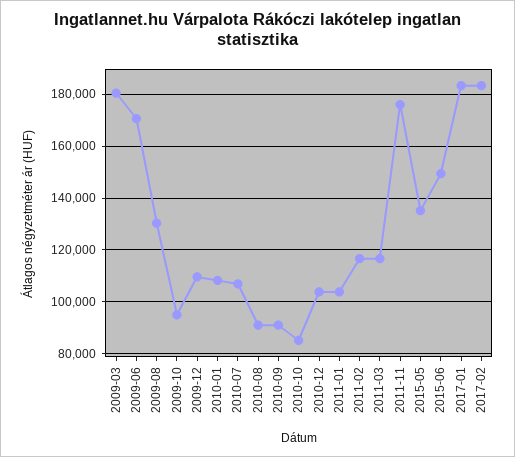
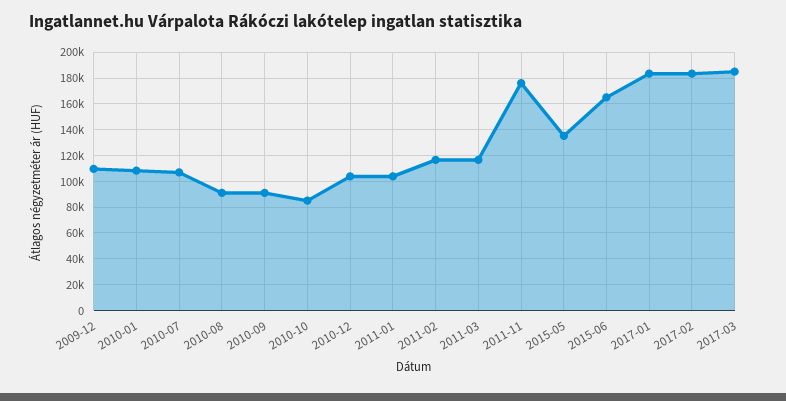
2009-03: 180000 -> none
2009-06: 170000 -> none
2009-08: 130000 -> none
2009-10: 95000 -> none
2015-06: 150000 -> 165000
2017-03: none -> 185000

